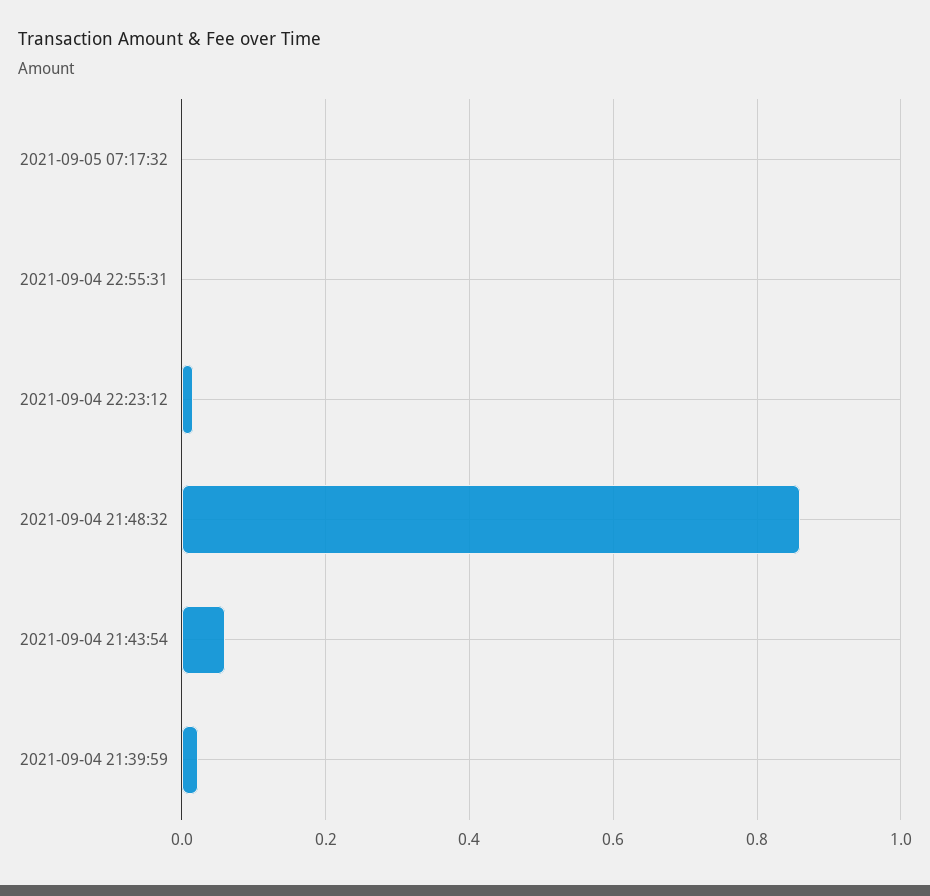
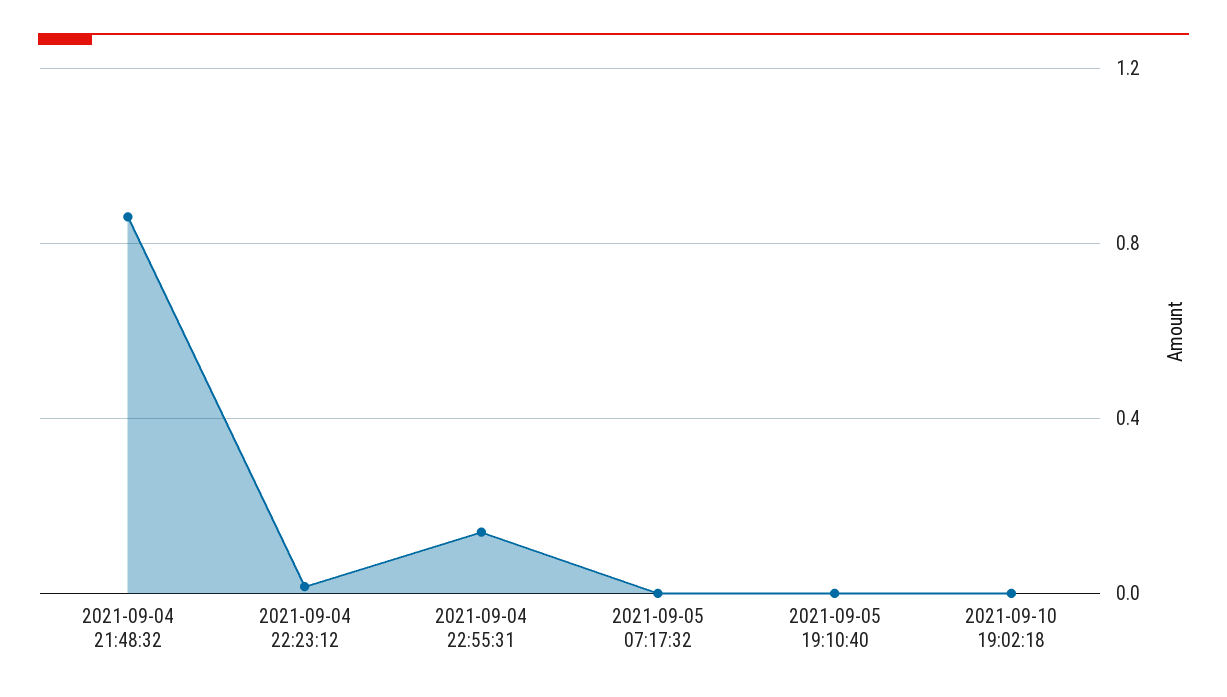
2021-09-04 22:55:31: 0 -> 0.15
2021-09-04 21:43:54: 0.06 -> none
2021-09-04 21:39:59: 0.02 -> none
2021-09-05 19:10:40: none -> 0
2021-09-10 19:02:18: none -> 0

